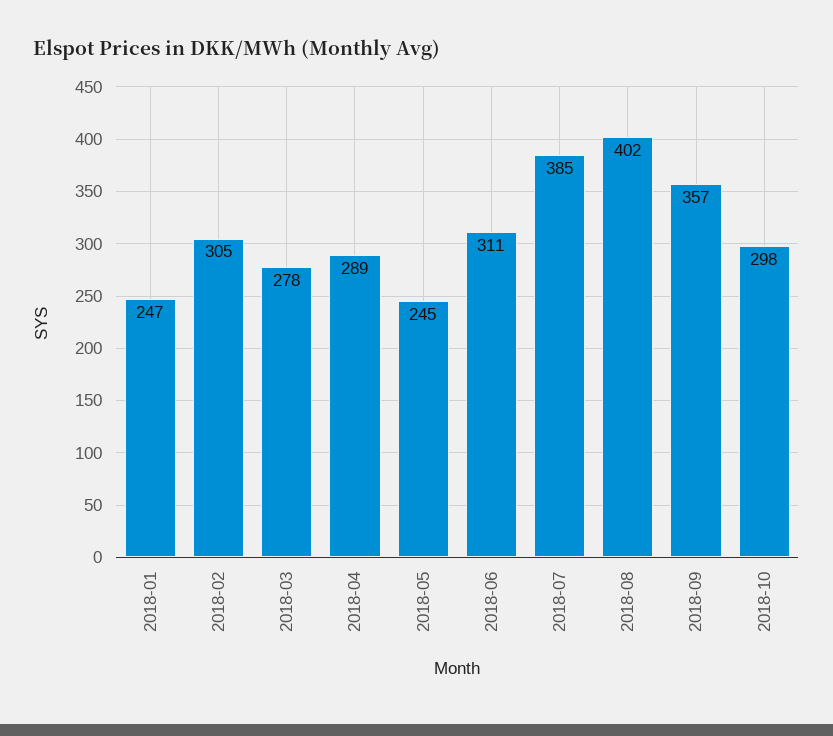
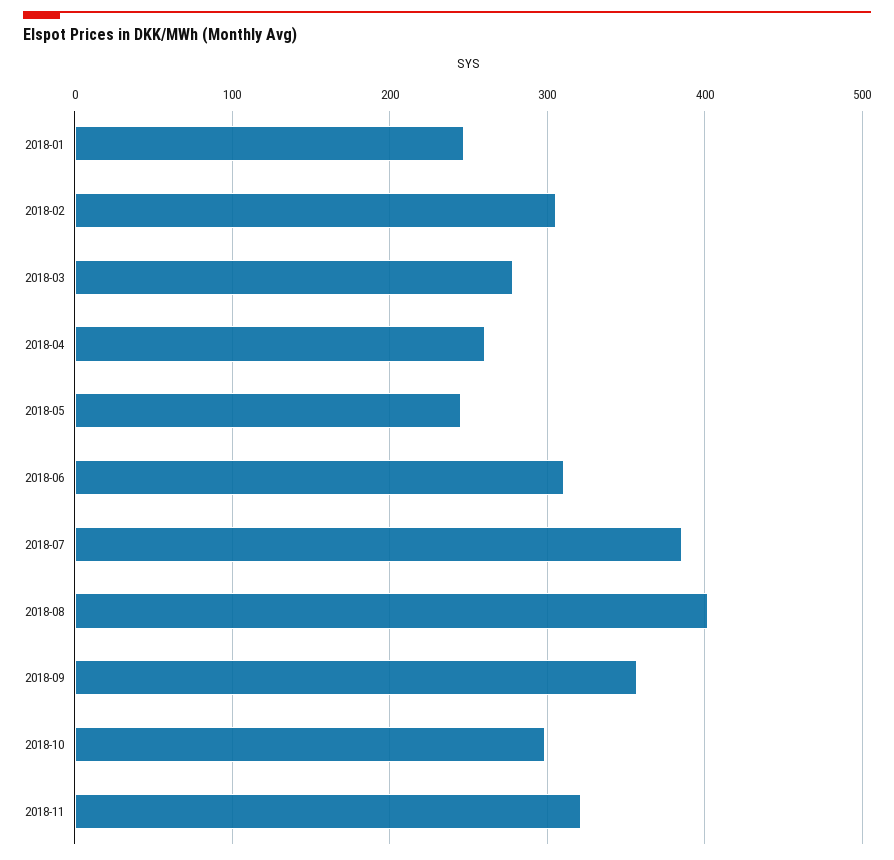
2018-04: 289 -> 260
2018-11: none -> 320

